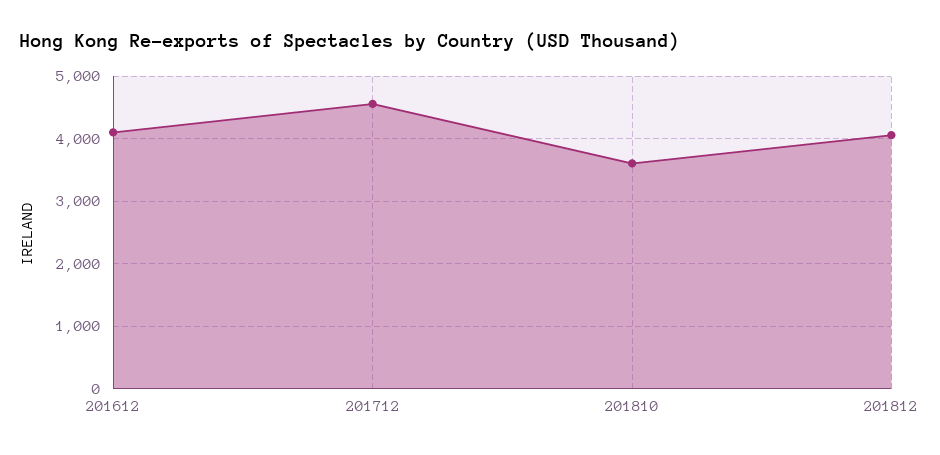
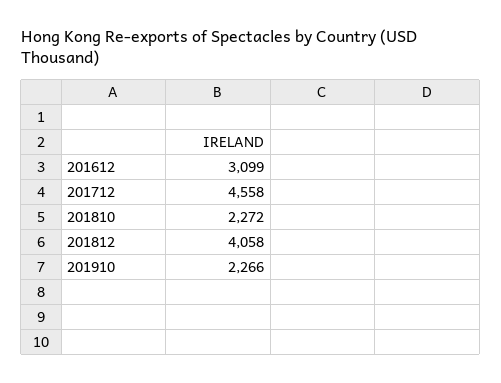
201612: 4100 -> 3099
201810: 3600 -> 2272
201910: none -> 2266

